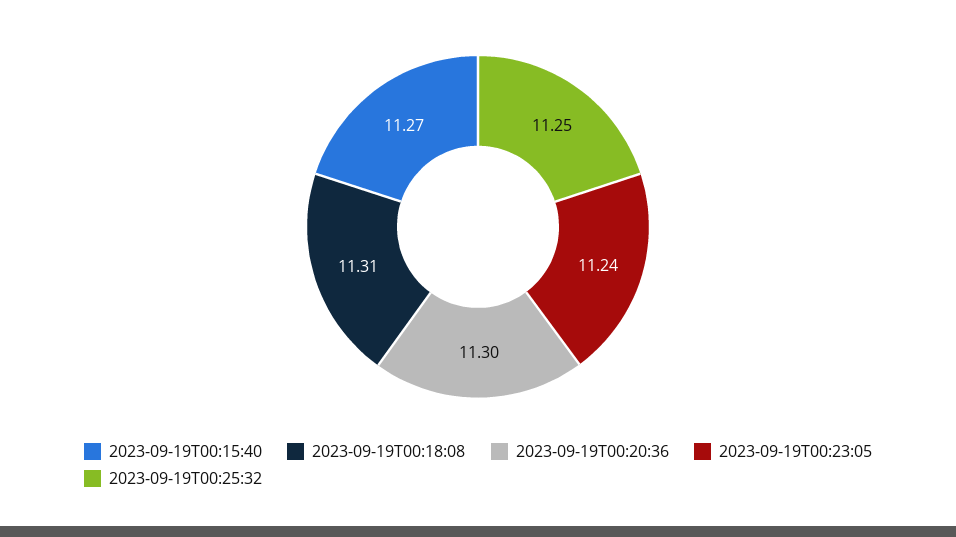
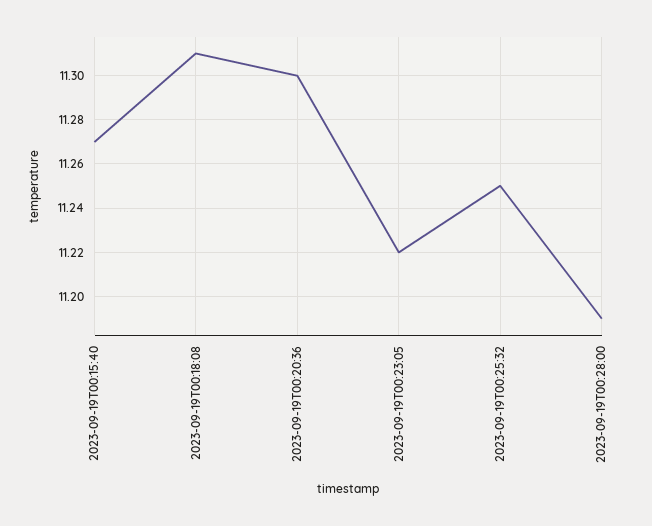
2023-09-19T00:23:05: 11.24 -> 11.22
2023-09-19T00:28:00: none -> 11.19

